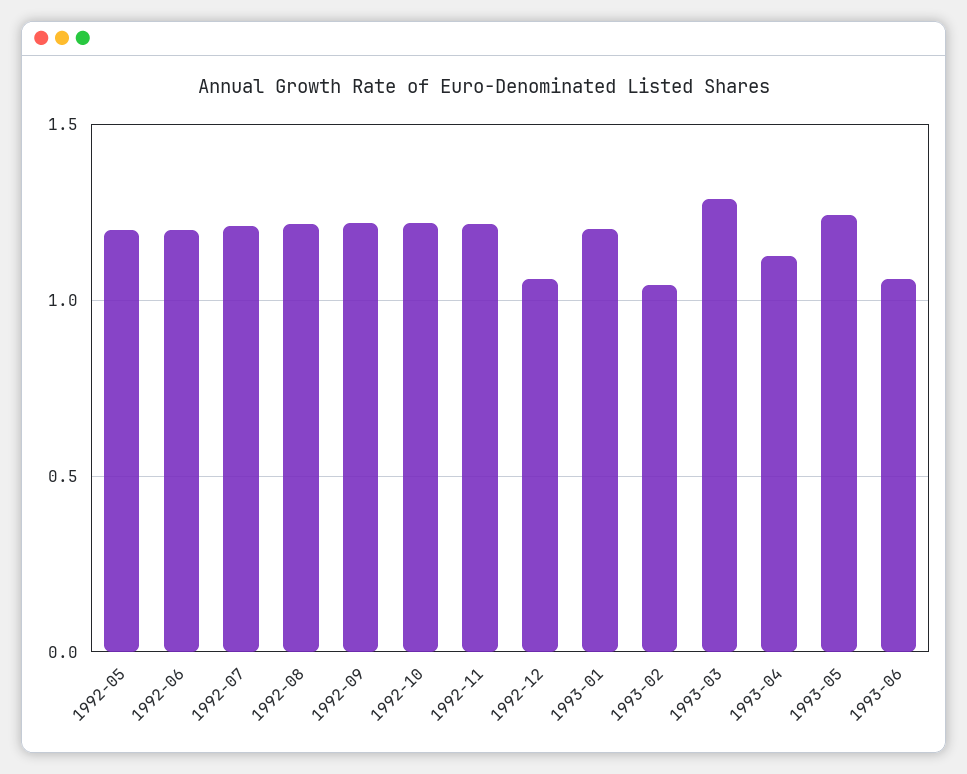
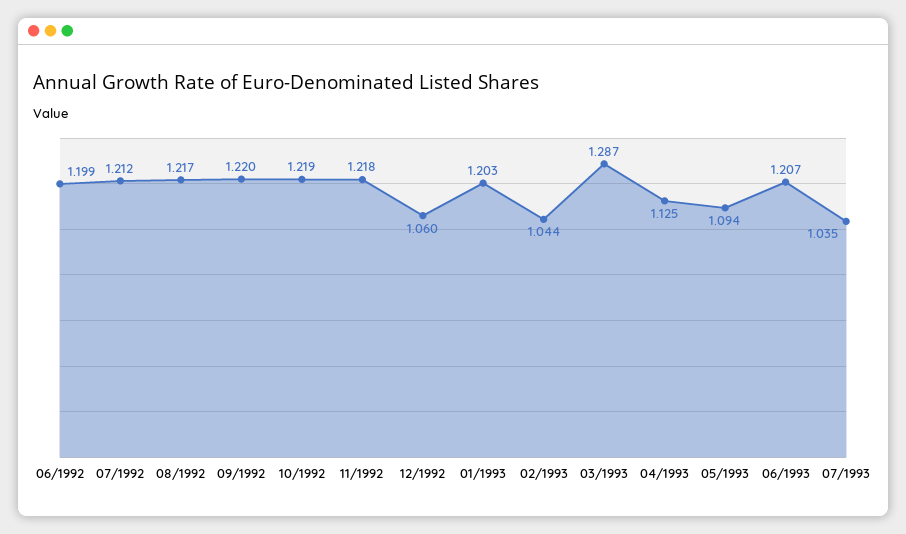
1992-05: 1.2 -> none
1993-05: 1.25 -> 1.094
1993-06: 1.05 -> 1.207
07/1993: none -> 1.035

